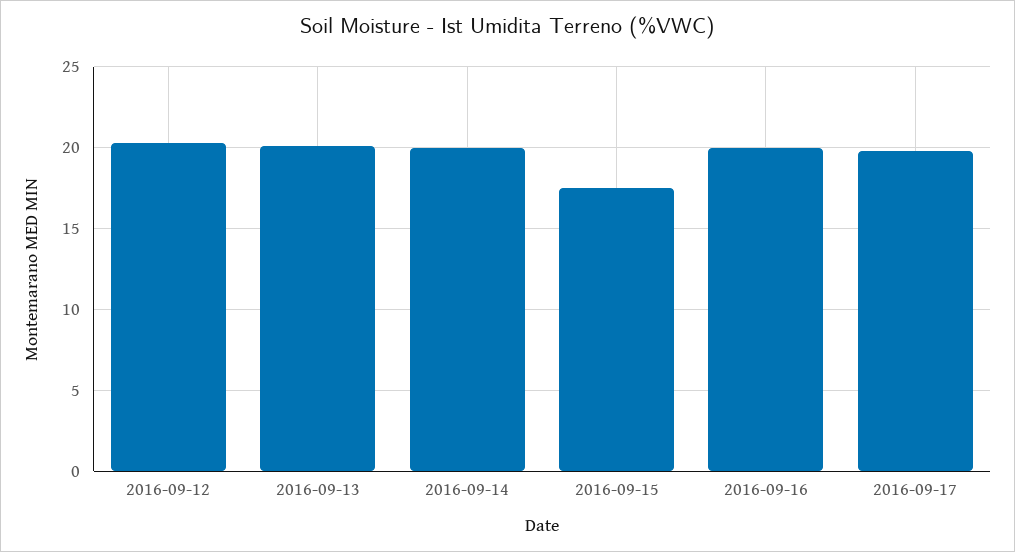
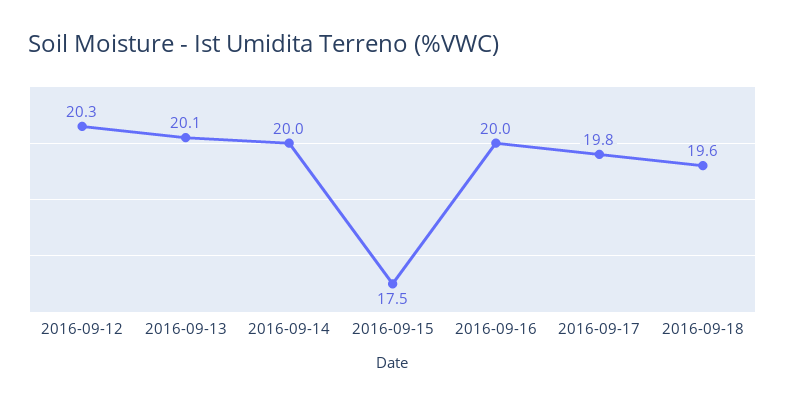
2016-09-18: none -> 19.6

